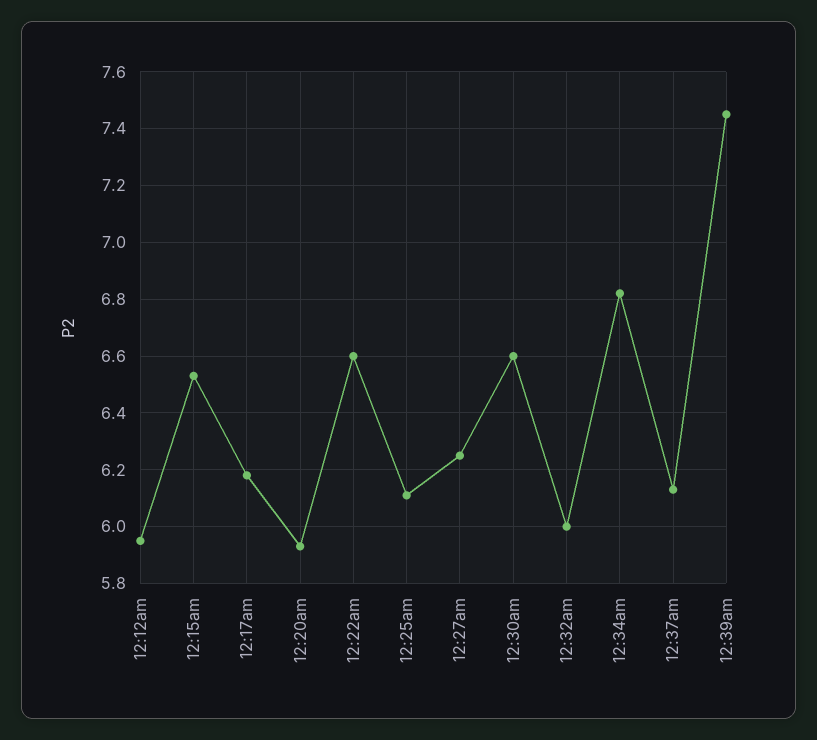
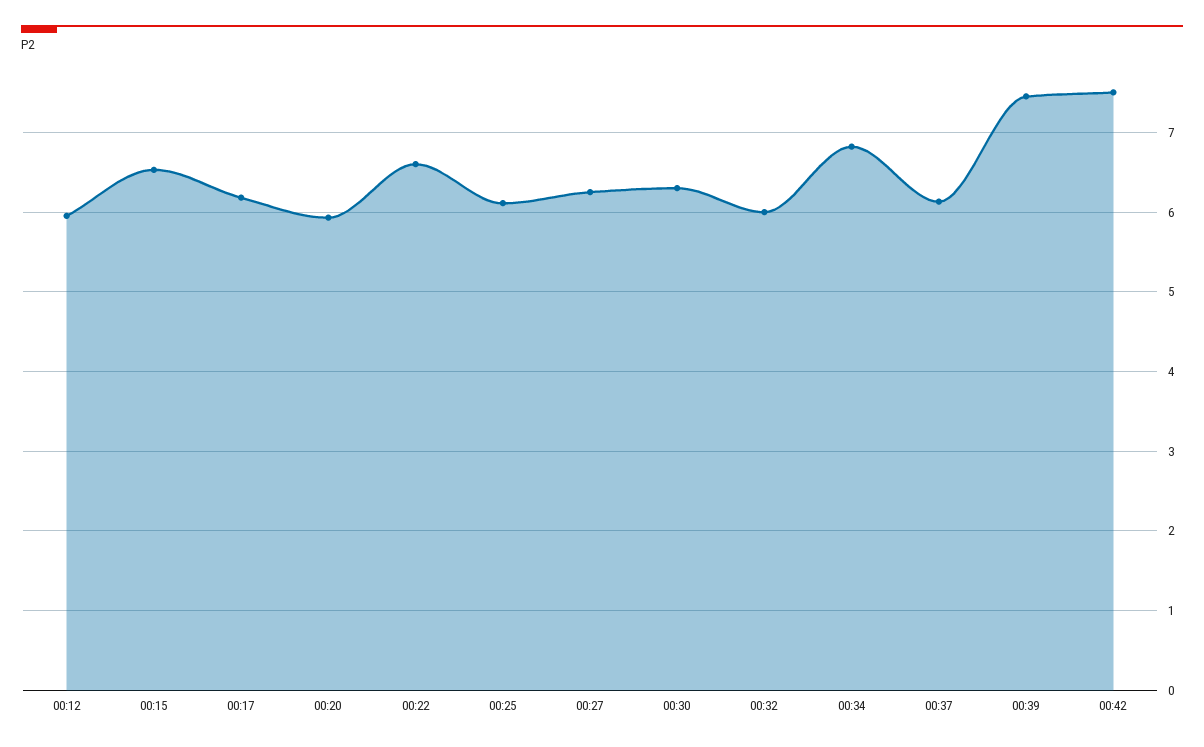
12:30am: 6.6 -> 6.3
00:42: none -> 7.5

